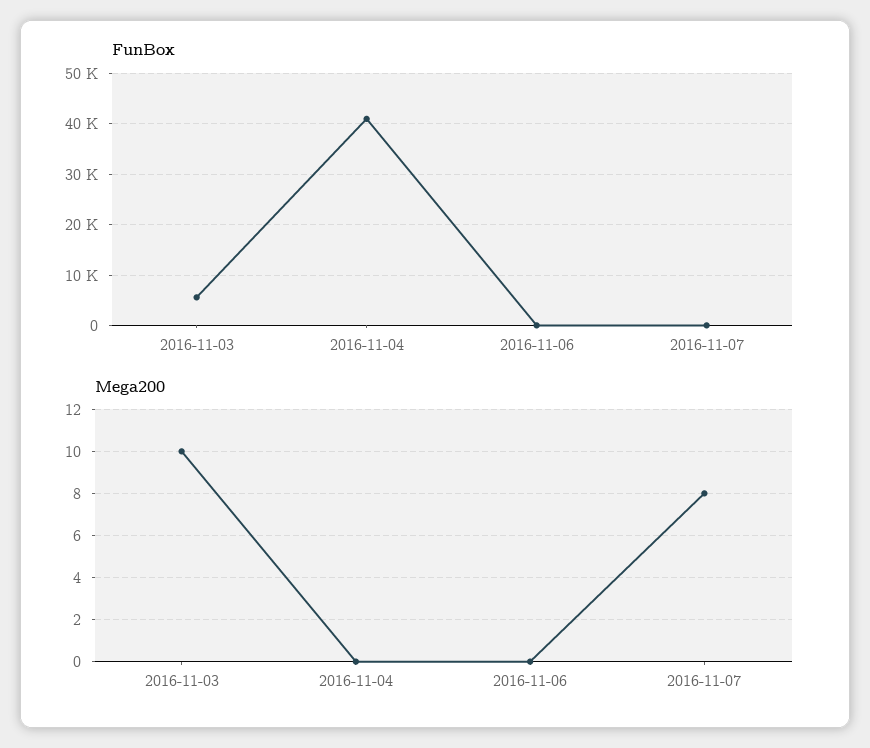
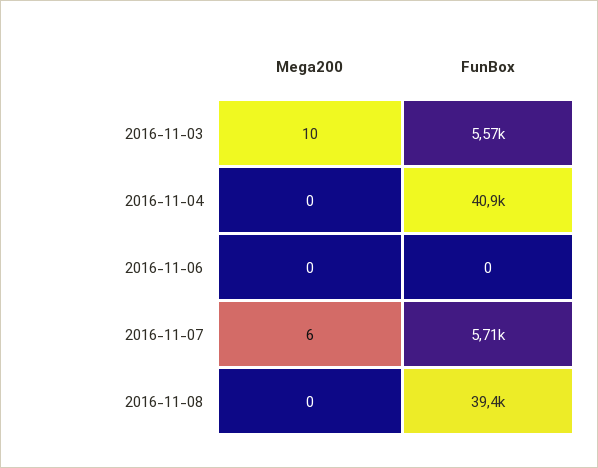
FunBox, 2016-11-07: 0 -> 5710
Mega200, 2016-11-07: 8 -> 6
Mega200, 2016-11-08: none -> 0
FunBox, 2016-11-08: none -> 39400

